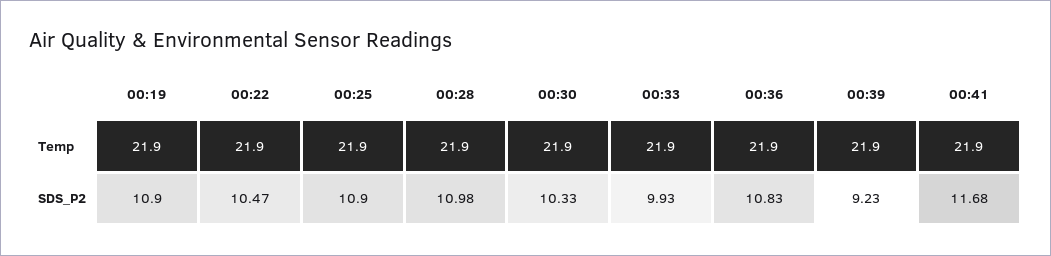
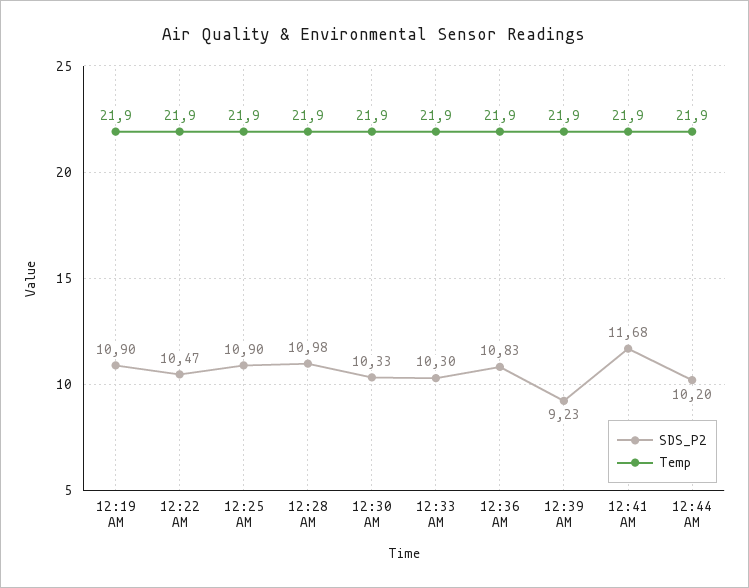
SDS_P2, 00:33: 9.93 -> 10.3
SDS_P2, 12:44 AM: none -> 10.2
Temp, 12:44 AM: none -> 21.9

